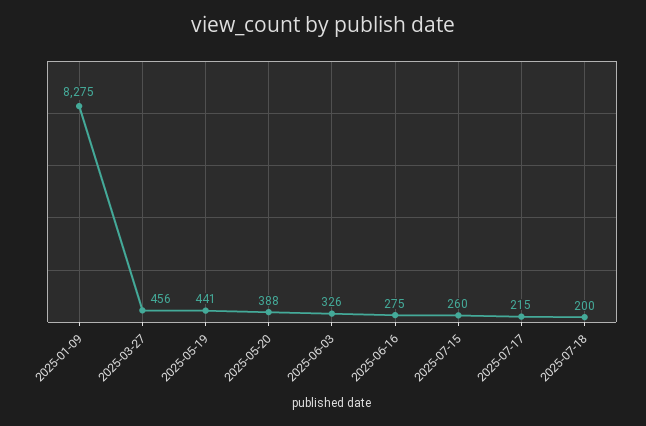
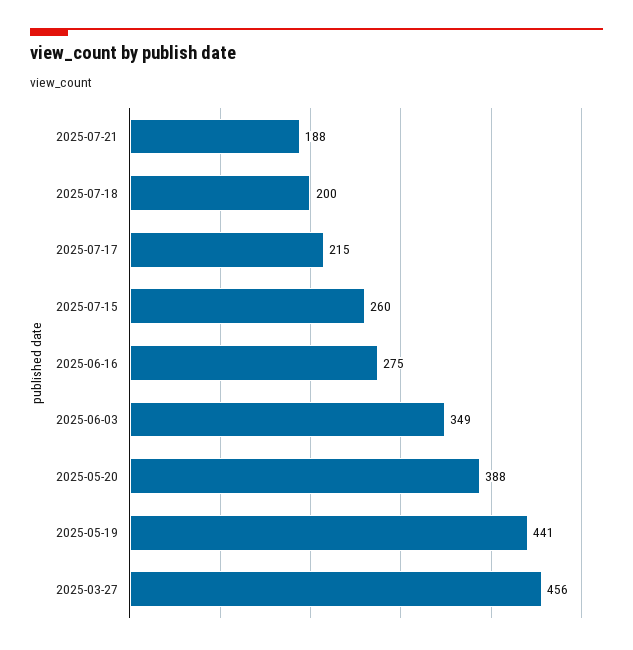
2025-01-09: 8275 -> none
2025-06-03: 326 -> 349
2025-07-21: none -> 188

